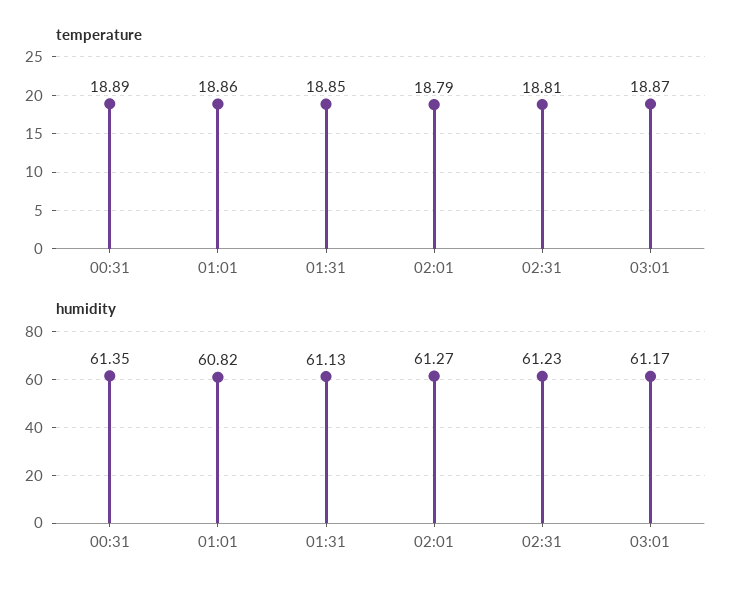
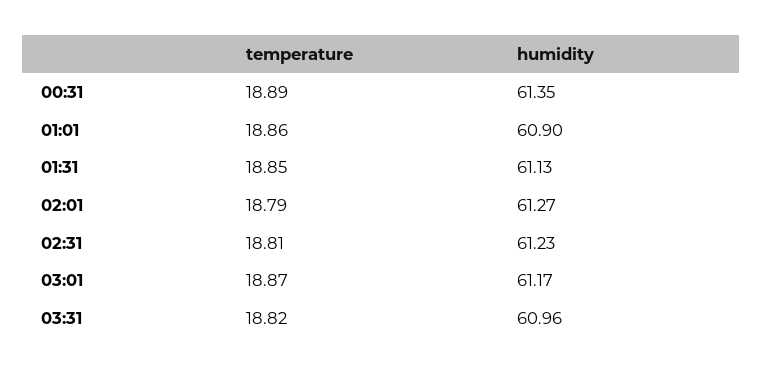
humidity, 01:01: 60.82 -> 60.9
temperature, 03:31: none -> 18.82
humidity, 03:31: none -> 60.96

